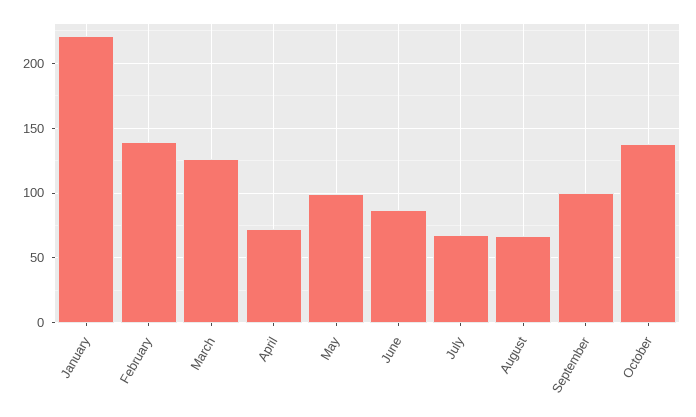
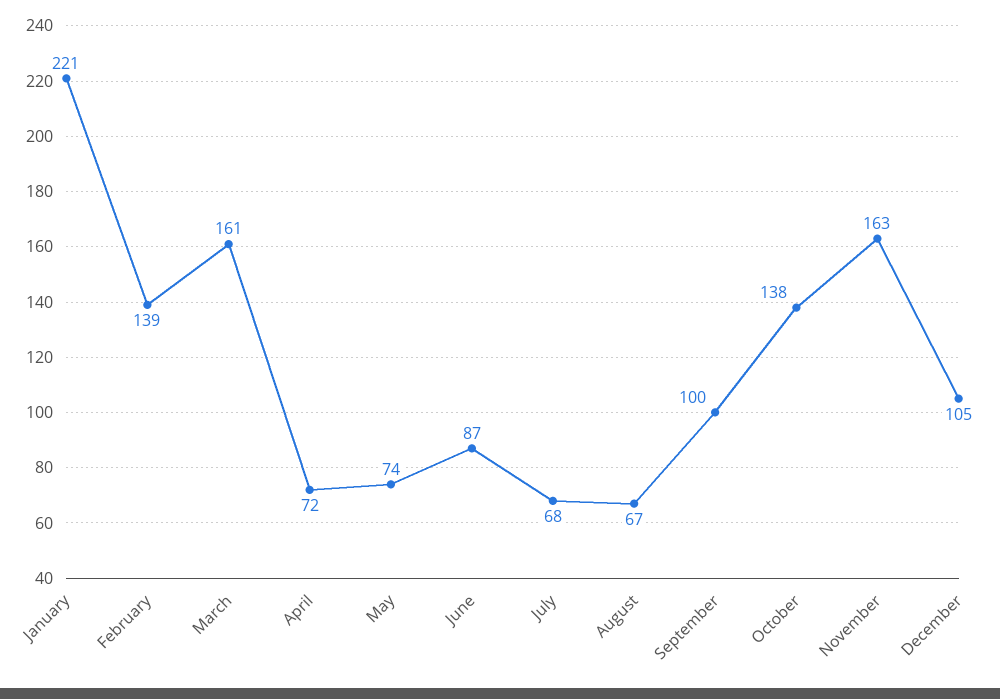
March: 125 -> 161
May: 100 -> 74
November: none -> 163
December: none -> 105

